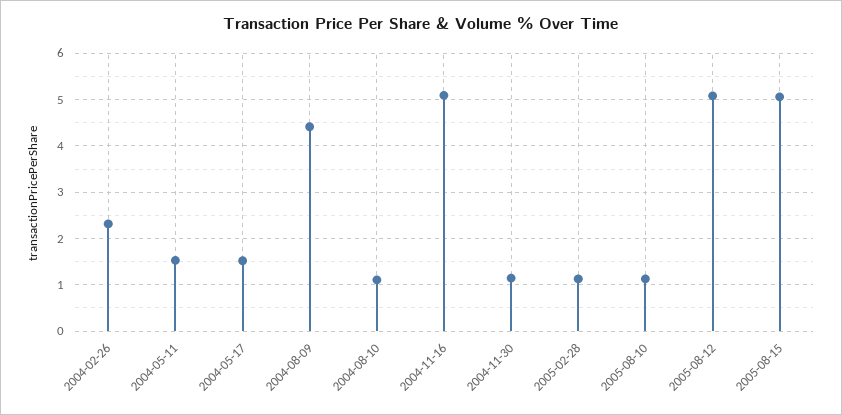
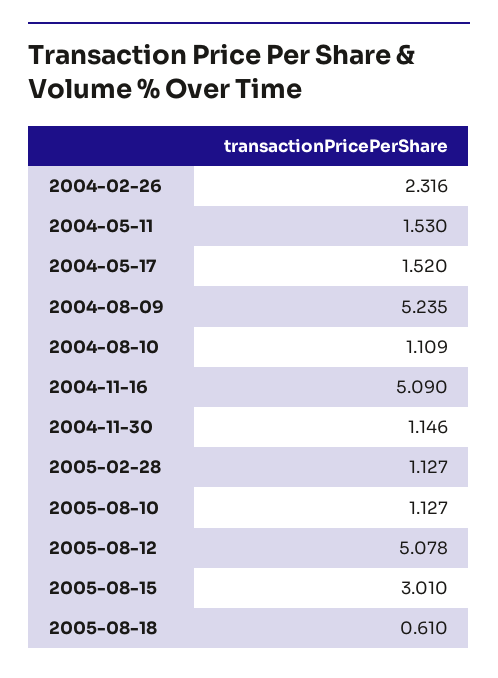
2004-08-09: 4.4 -> 5.235
2005-08-15: 5 -> 3.01
2005-08-18: none -> 0.61

